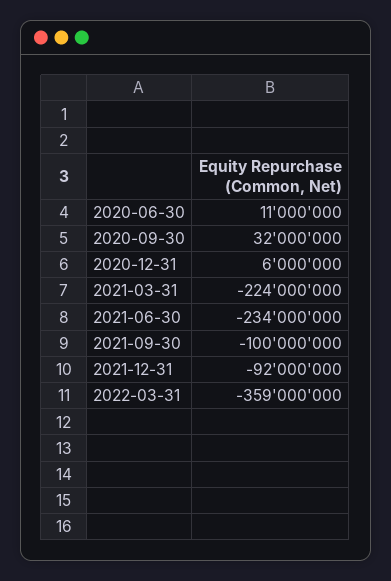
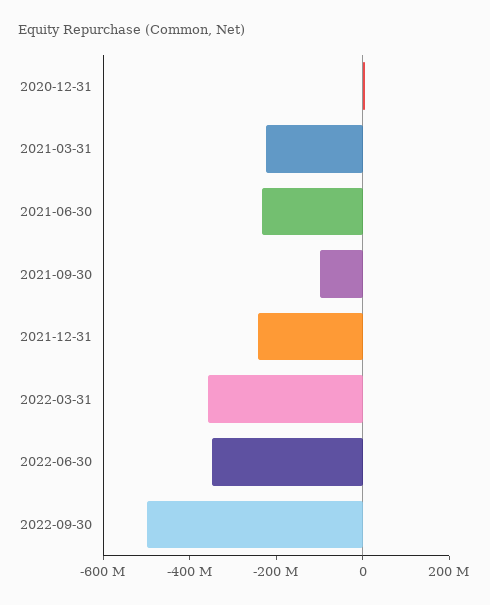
2020-06-30: 11000000 -> none
2020-09-30: 32000000 -> none
2021-12-31: -92000000 -> -250000000
2022-06-30: none -> -350000000
2022-09-30: none -> -500000000

